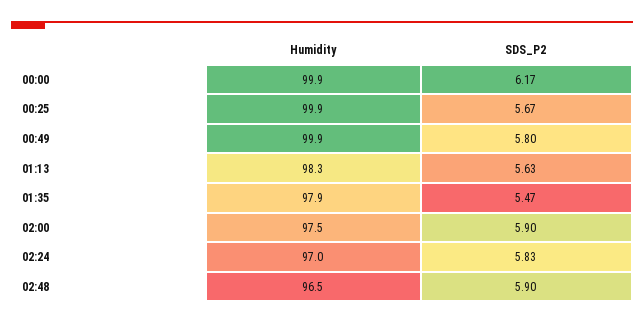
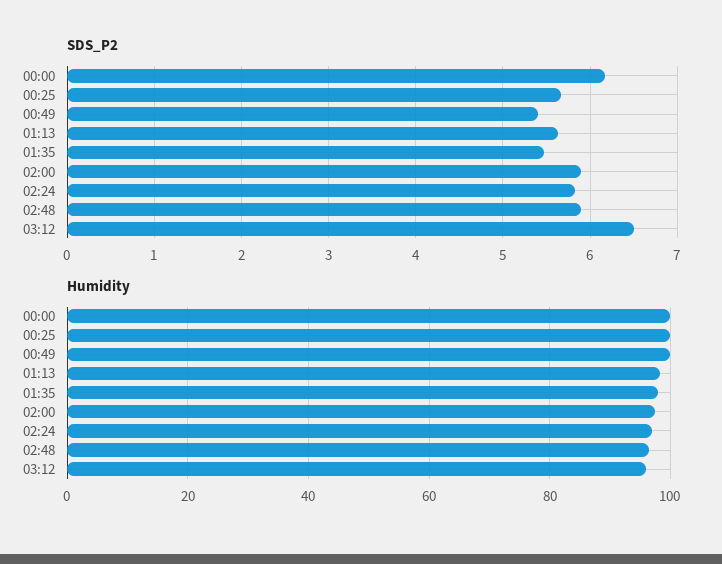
SDS_P2, 00:49: 5.8 -> 5.4
SDS_P2, 03:12: none -> 6.5
Humidity, 03:12: none -> 96

